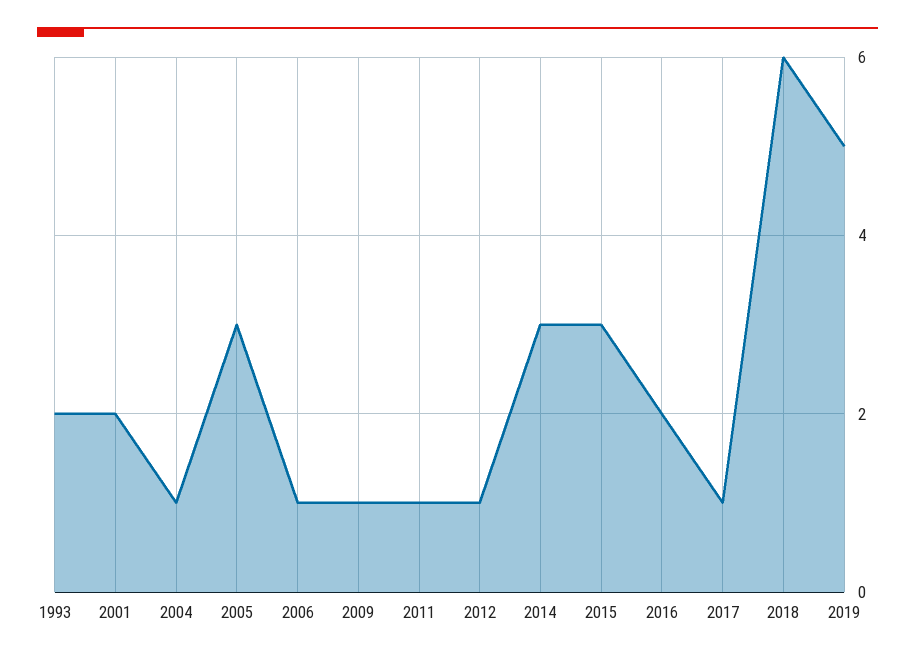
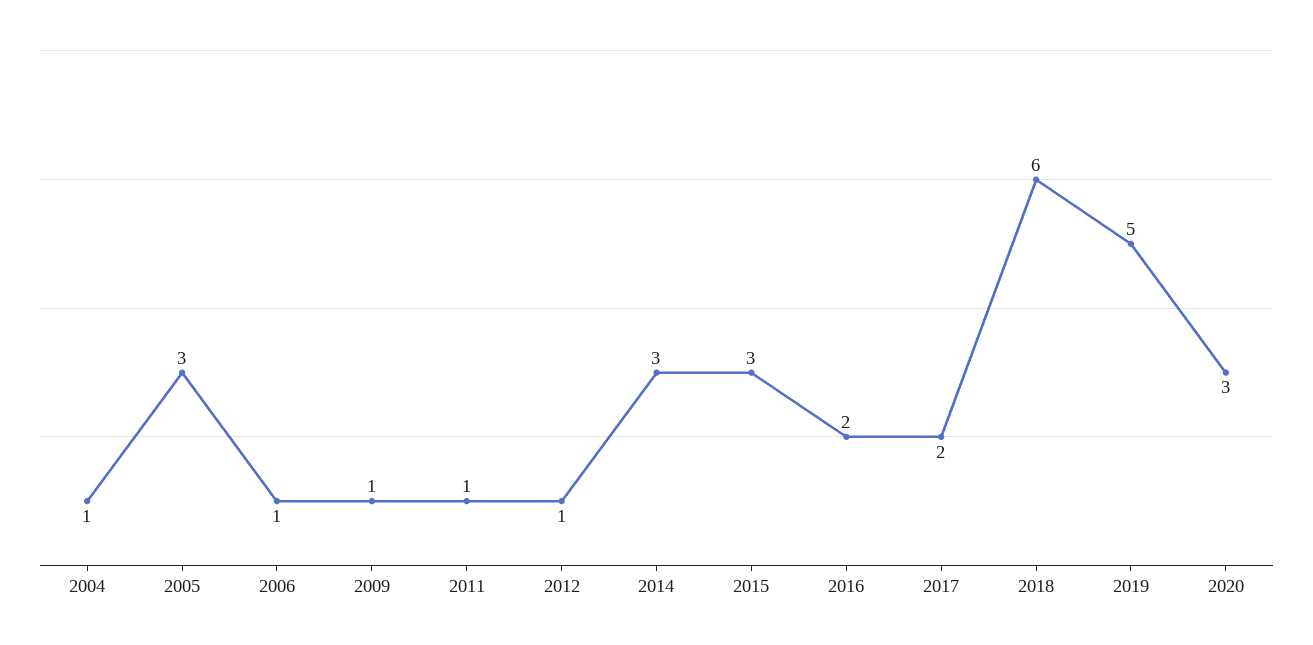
1993: 2 -> none
2001: 2 -> none
2017: 1 -> 2
2020: none -> 3

